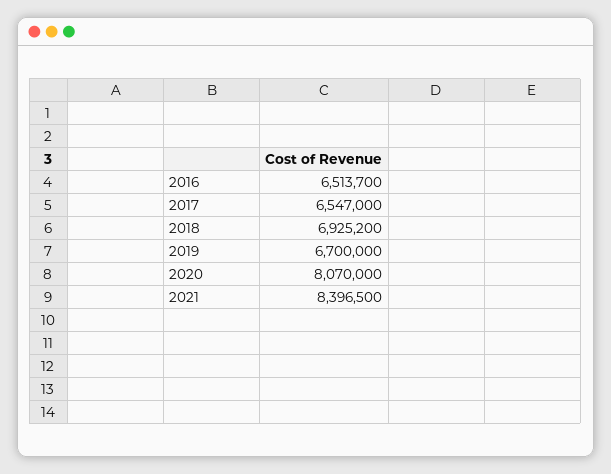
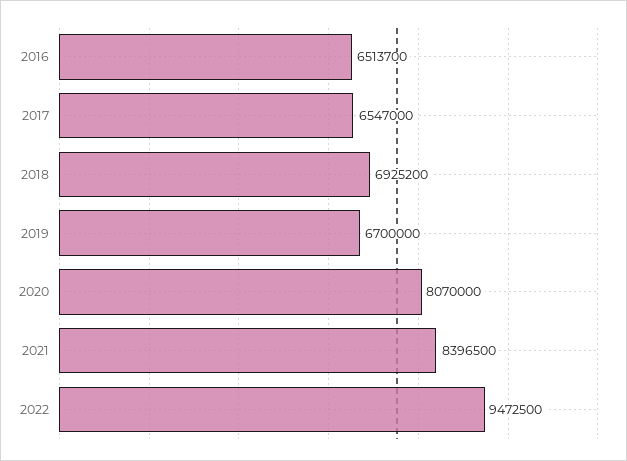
2022: none -> 9472500

